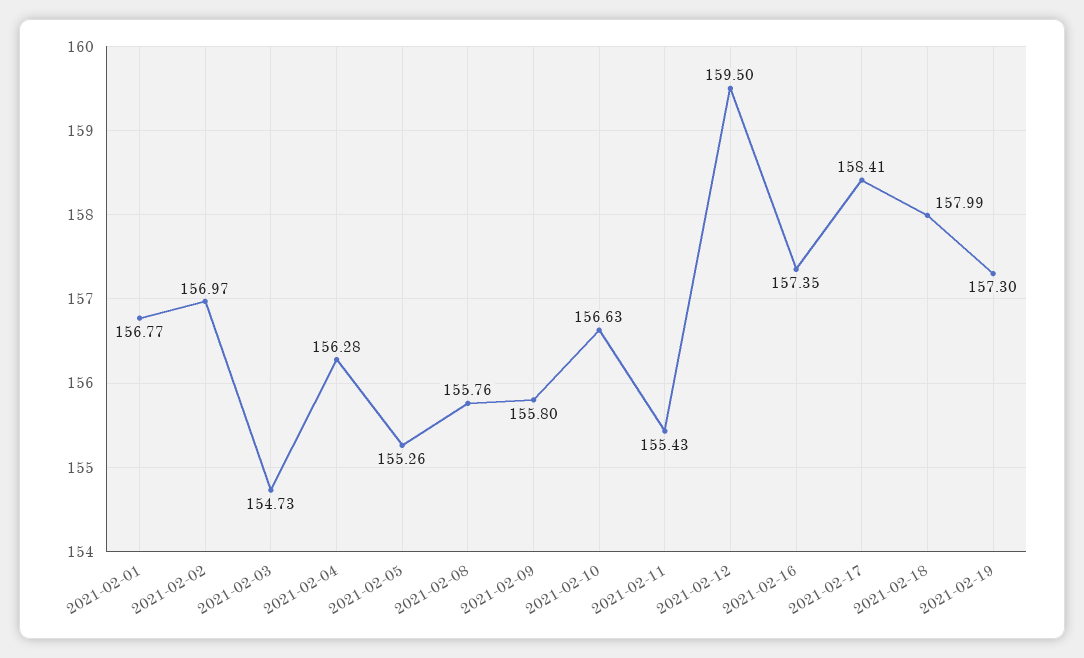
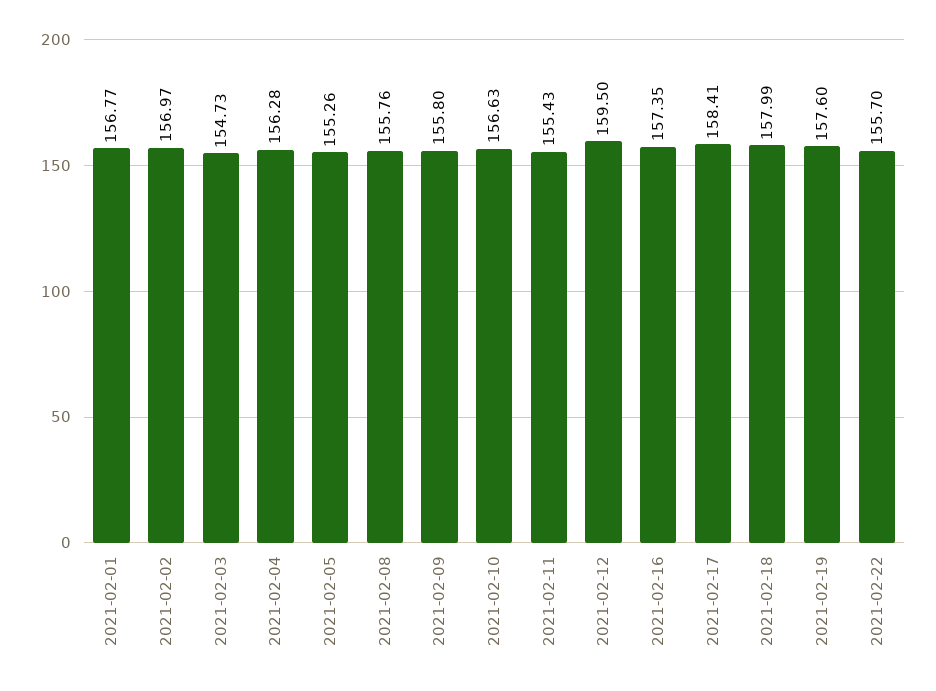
2021-02-19: 157.3 -> 157.6
2021-02-22: none -> 155.7

